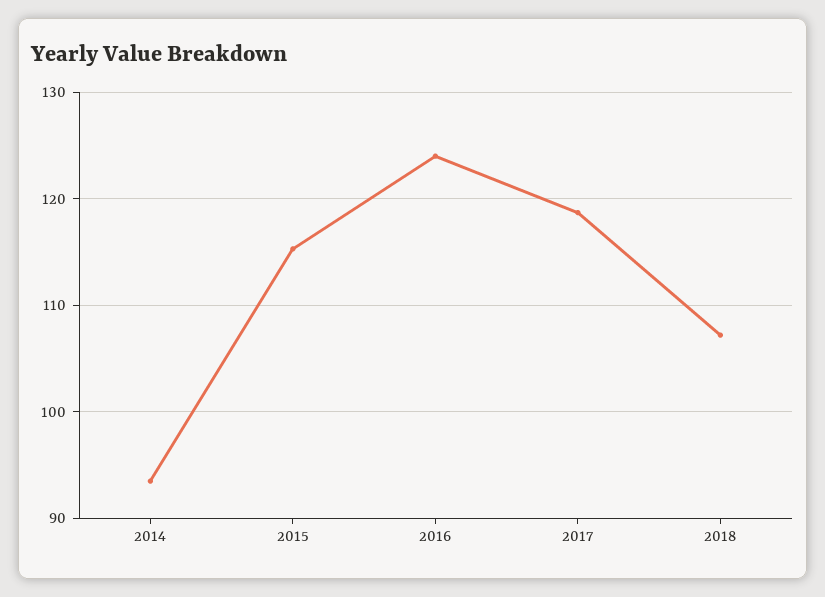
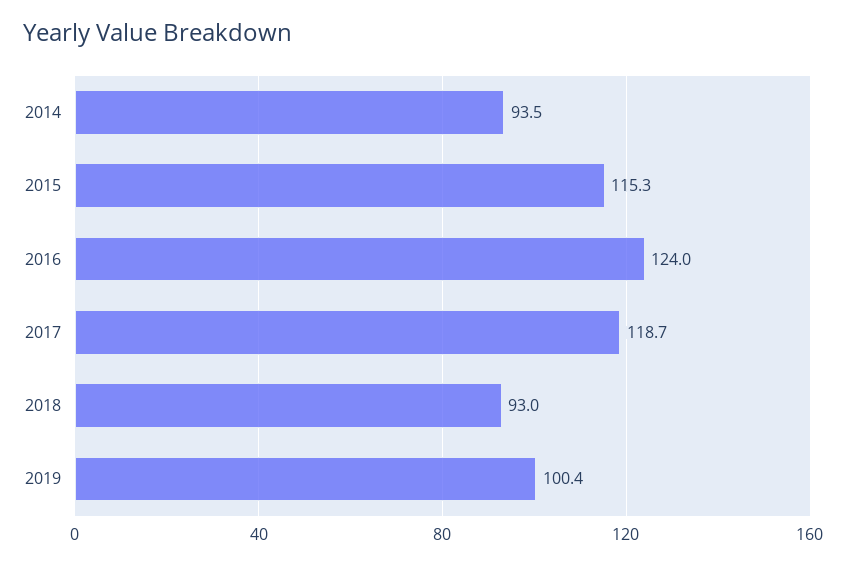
2018: 107 -> 93
2019: none -> 100.4

